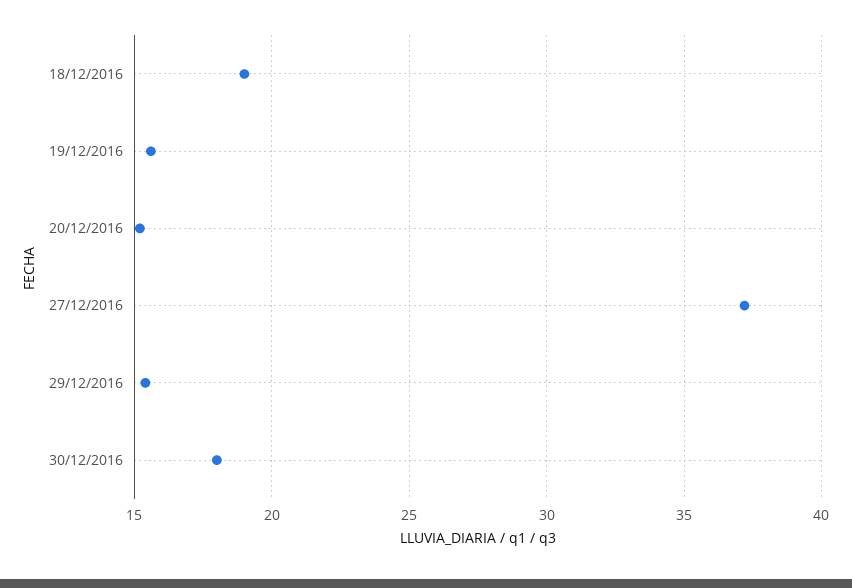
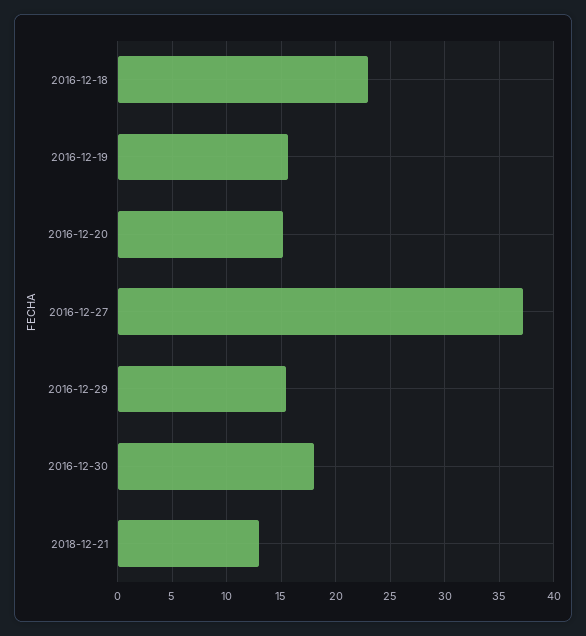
18/12/2016: 19 -> 23
2018-12-21: none -> 13

